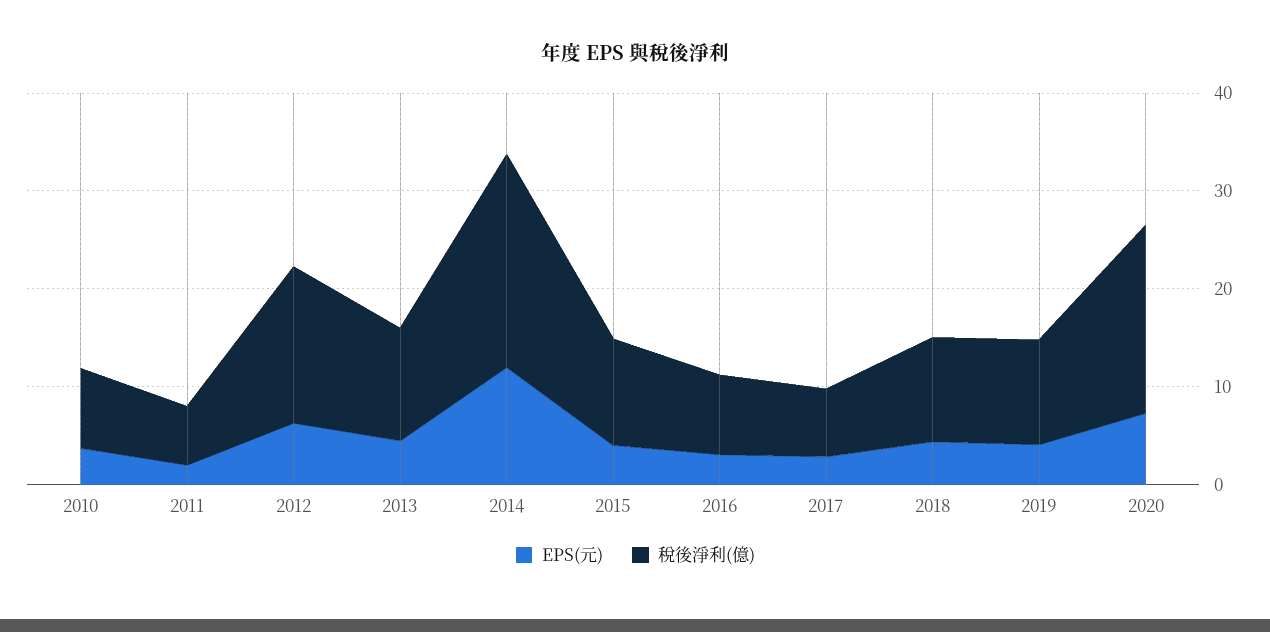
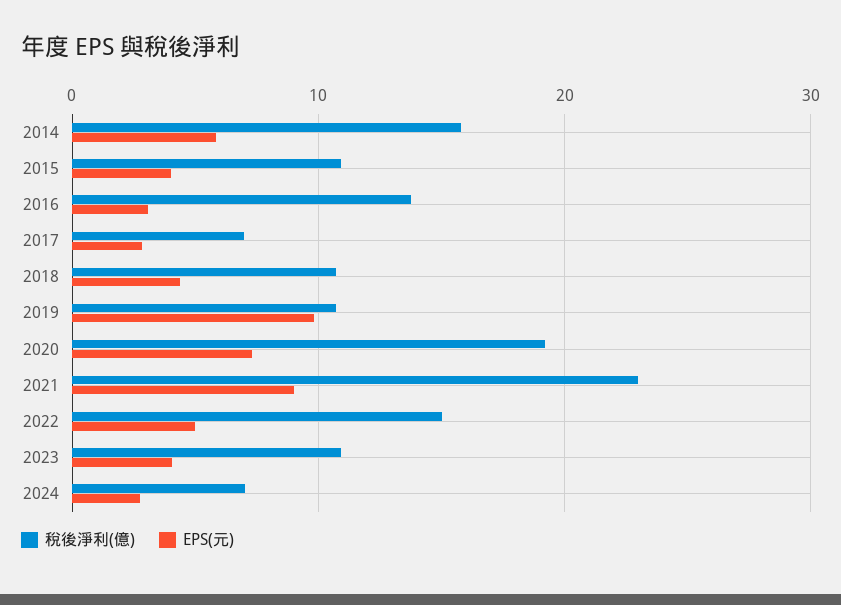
EPS(元), 2010: 4 -> none
稅後淨利(億), 2010: 8 -> none
EPS(元), 2011: 2 -> none
稅後淨利(億), 2011: 6 -> none
EPS(元), 2012: 6 -> none
稅後淨利(億), 2012: 16 -> none
EPS(元), 2013: 4 -> none
稅後淨利(億), 2013: 12 -> none
EPS(元), 2014: 12 -> 6
稅後淨利(億), 2014: 22 -> 16
稅後淨利(億), 2016: 8 -> 14
EPS(元), 2019: 4 -> 10
稅後淨利(億), 2021: none -> 23
EPS(元), 2021: none -> 9
稅後淨利(億), 2022: none -> 15
EPS(元), 2022: none -> 5
稅後淨利(億), 2023: none -> 11
EPS(元), 2023: none -> 4
稅後淨利(億), 2024: none -> 7
EPS(元), 2024: none -> 3

